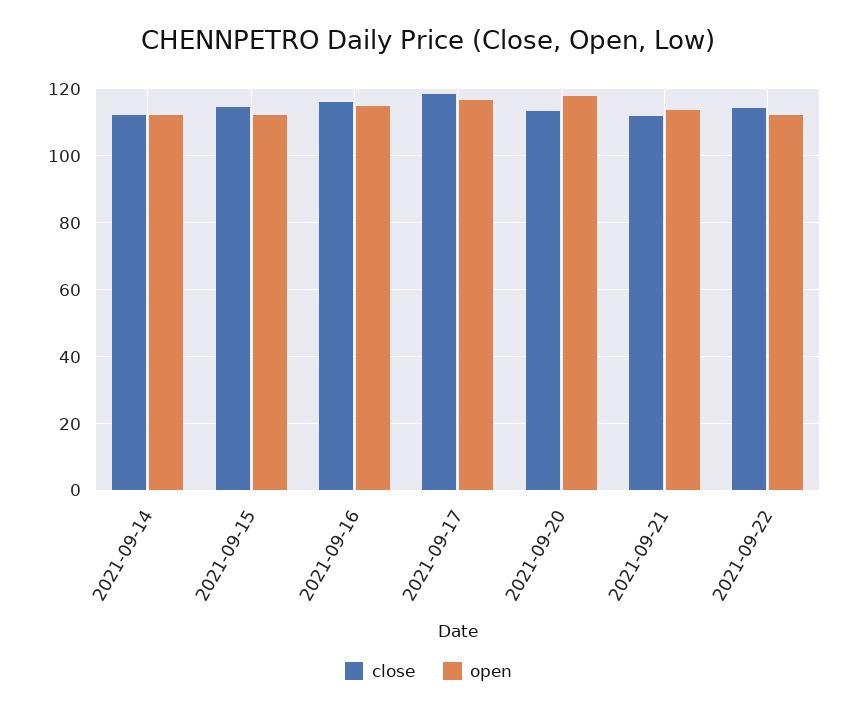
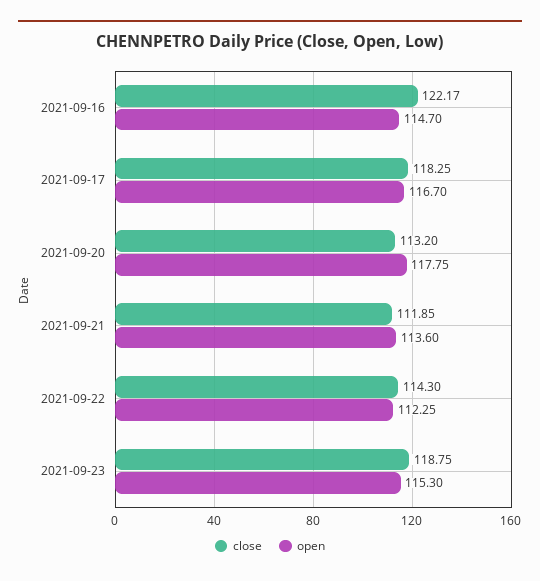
close, 2021-09-14: 112 -> none
open, 2021-09-14: 112 -> none
close, 2021-09-15: 114 -> none
open, 2021-09-15: 112 -> none
close, 2021-09-16: 116 -> 122.17
close, 2021-09-23: none -> 118.75
open, 2021-09-23: none -> 115.3

